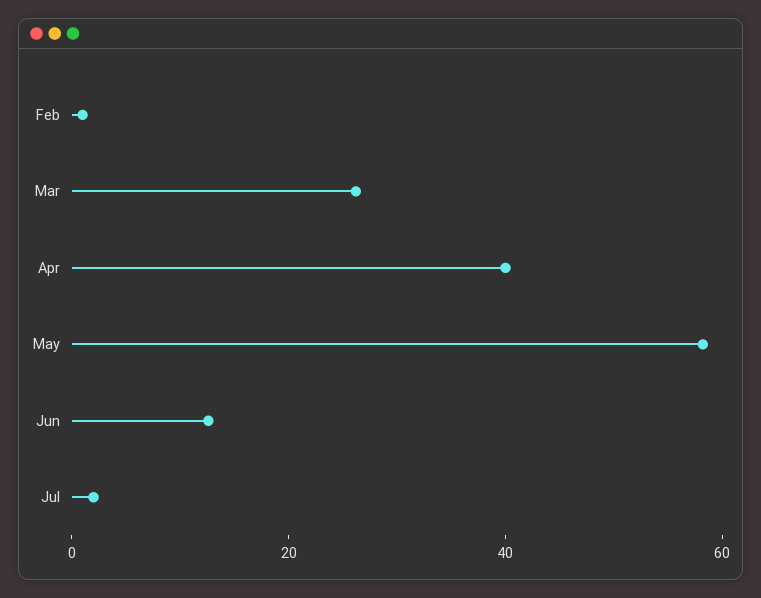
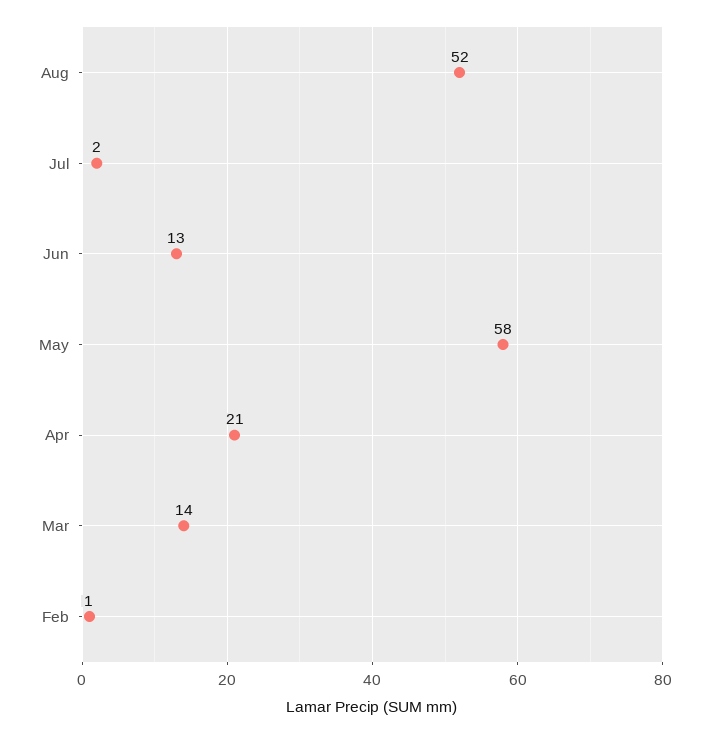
Mar: 25 -> 14
Apr: 40 -> 21
Aug: none -> 52

